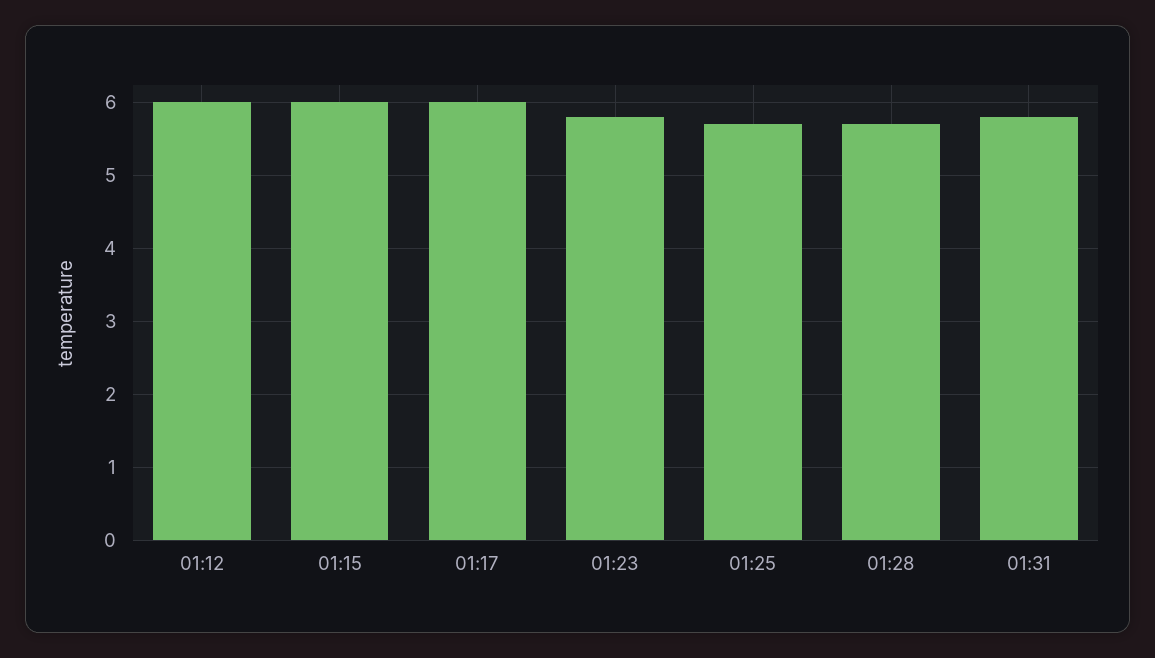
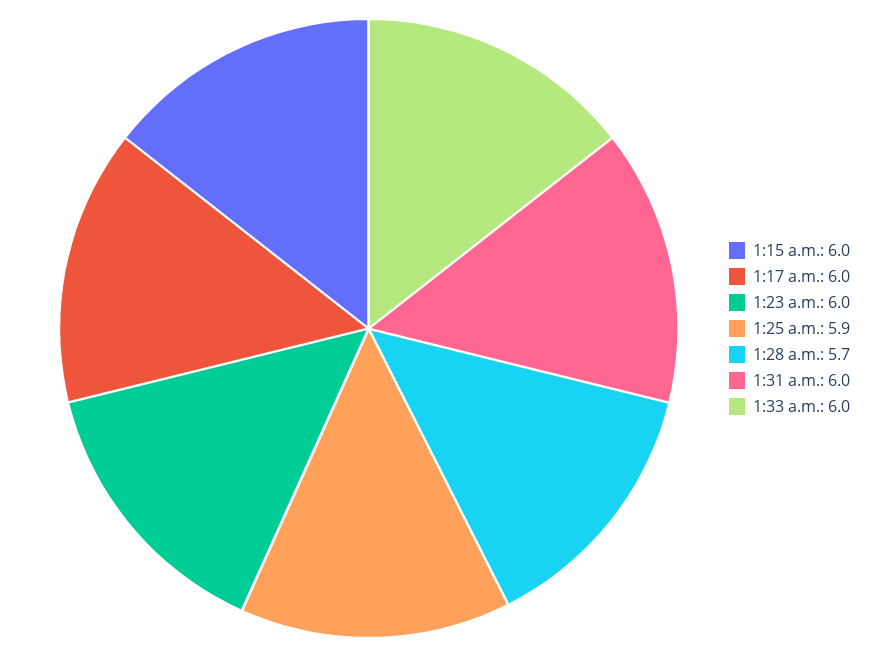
01:12: 6 -> none
01:23: 5.8 -> 6
01:25: 5.7 -> 5.9
01:31: 5.8 -> 6
1:33 a.m.: none -> 6

